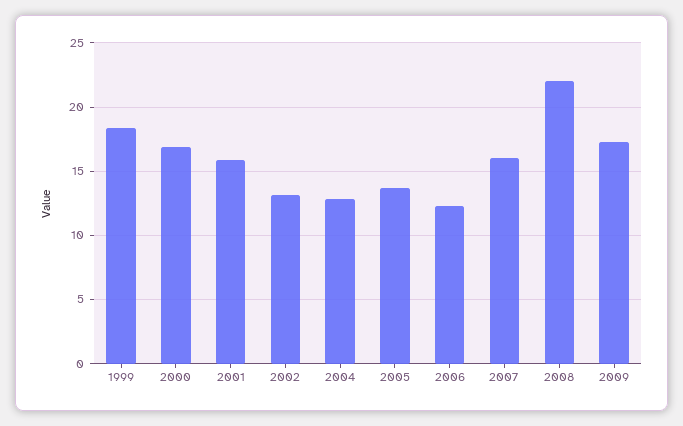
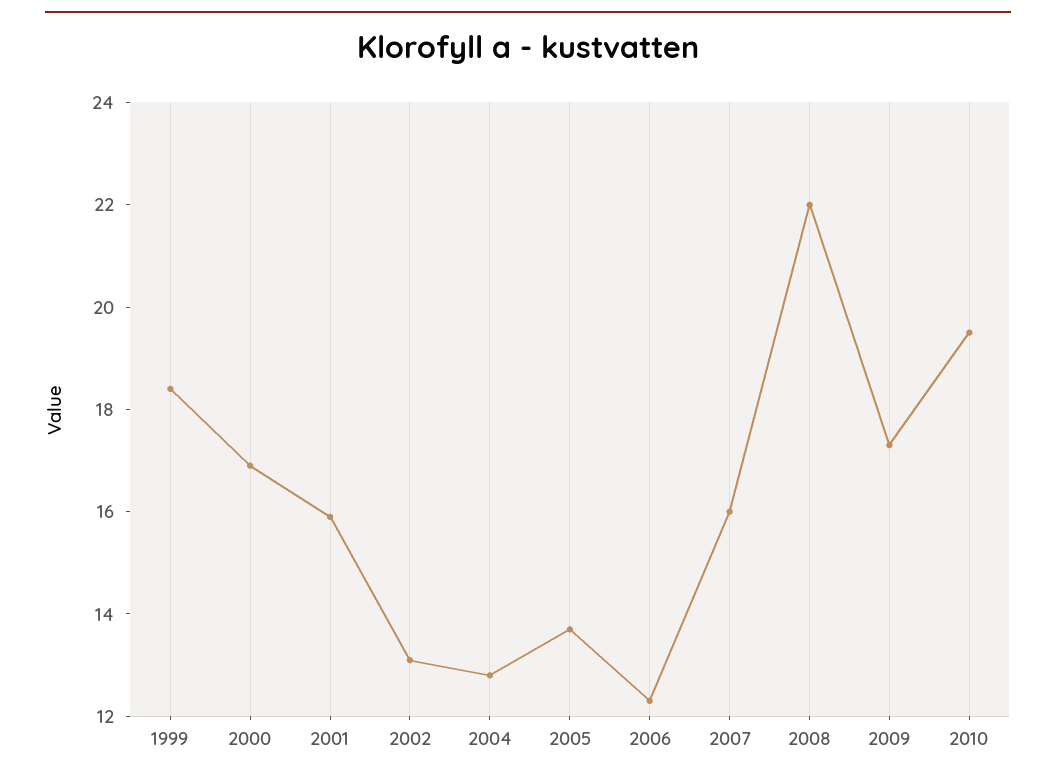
2010: none -> 19.5

